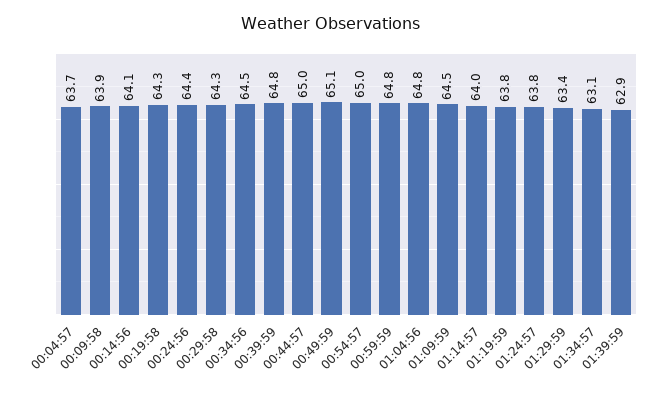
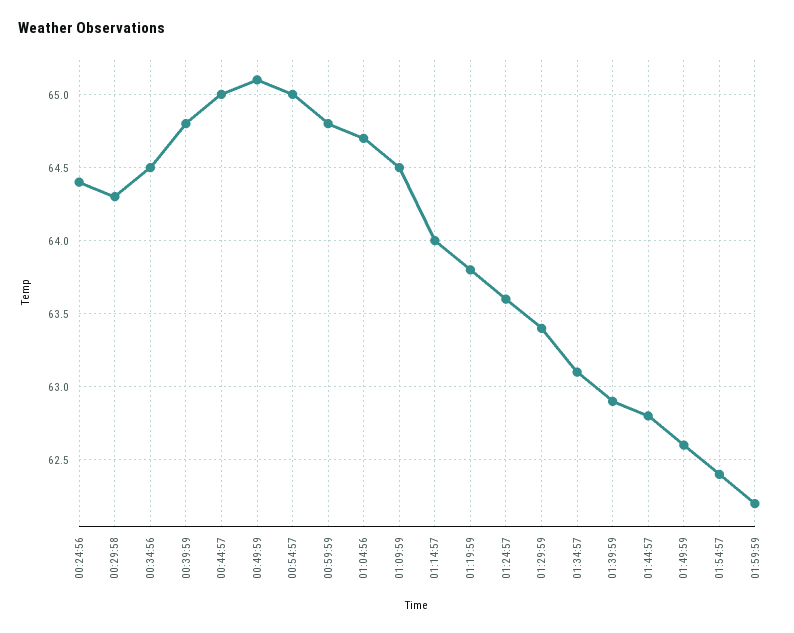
00:04:57: 63.7 -> none
00:09:58: 63.9 -> none
00:14:56: 64.1 -> none
00:19:58: 64.3 -> none
01:04:56: 64.8 -> 64.7
01:24:57: 63.8 -> 63.6
01:44:57: none -> 62.8
01:49:59: none -> 62.6
01:54:57: none -> 62.4
01:59:59: none -> 62.2

